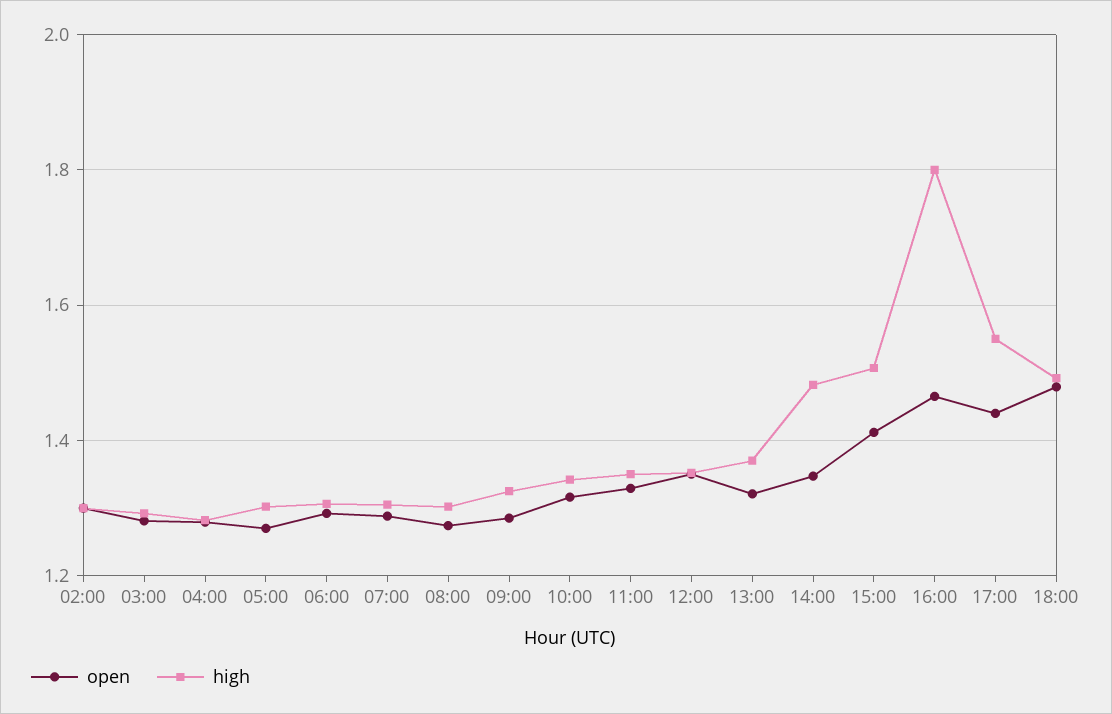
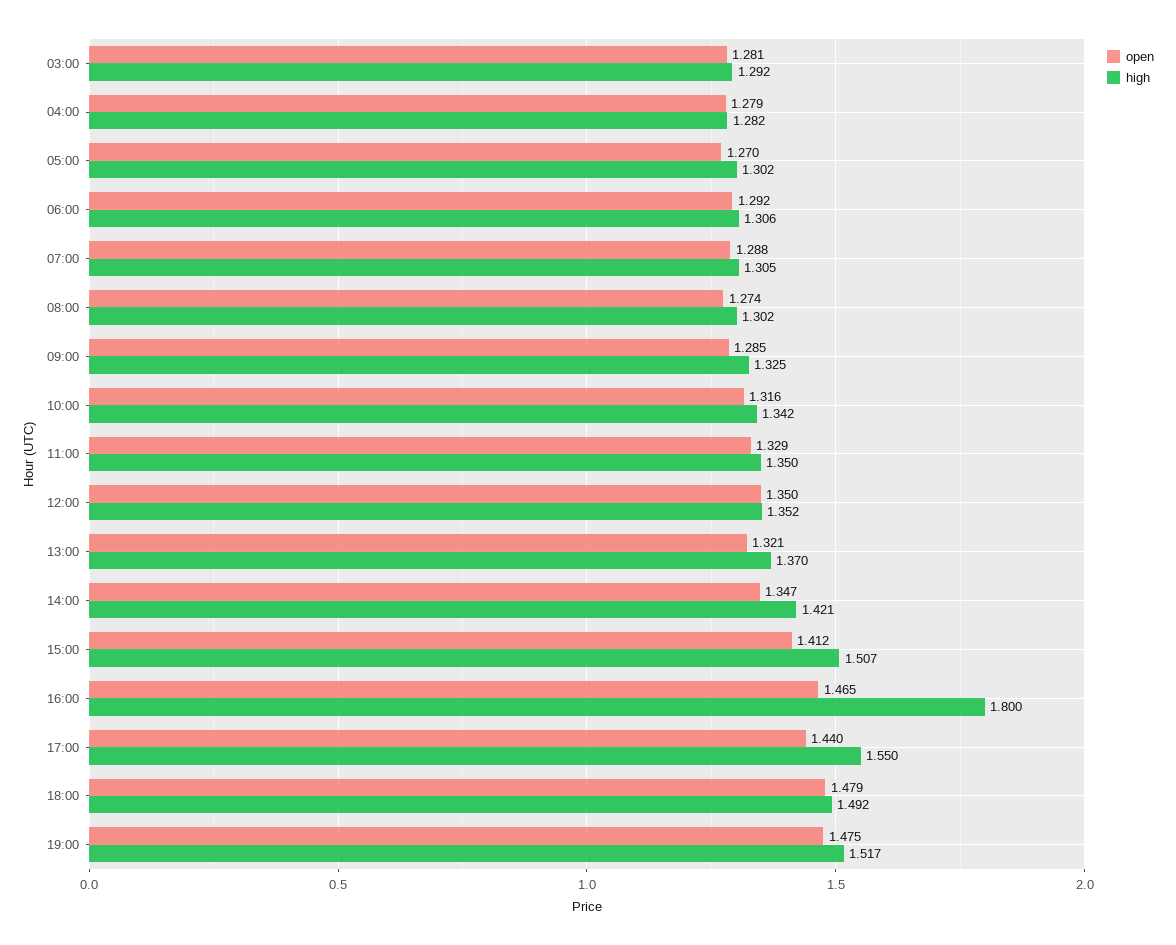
open, 02:00: 1.3 -> none
high, 02:00: 1.3 -> none
high, 14:00: 1.48 -> 1.421
open, 19:00: none -> 1.475
high, 19:00: none -> 1.517

